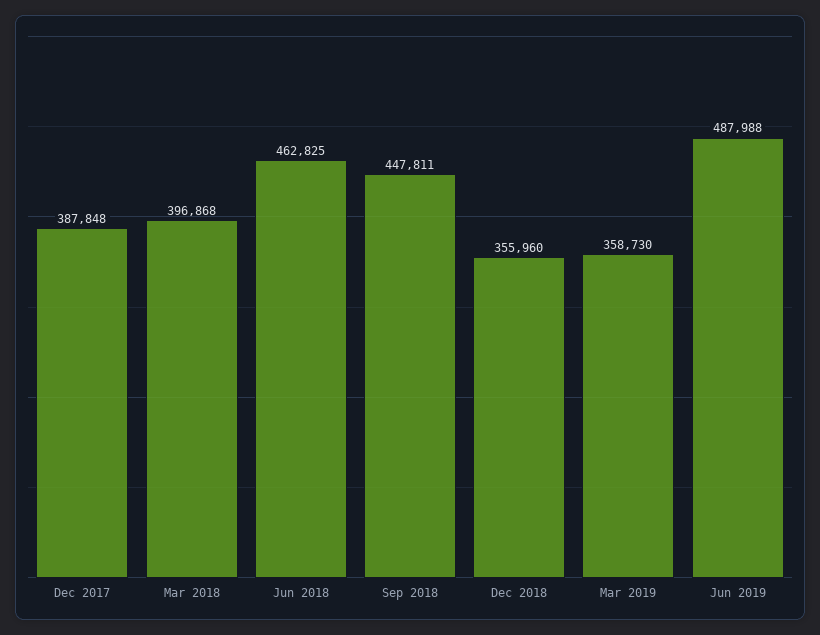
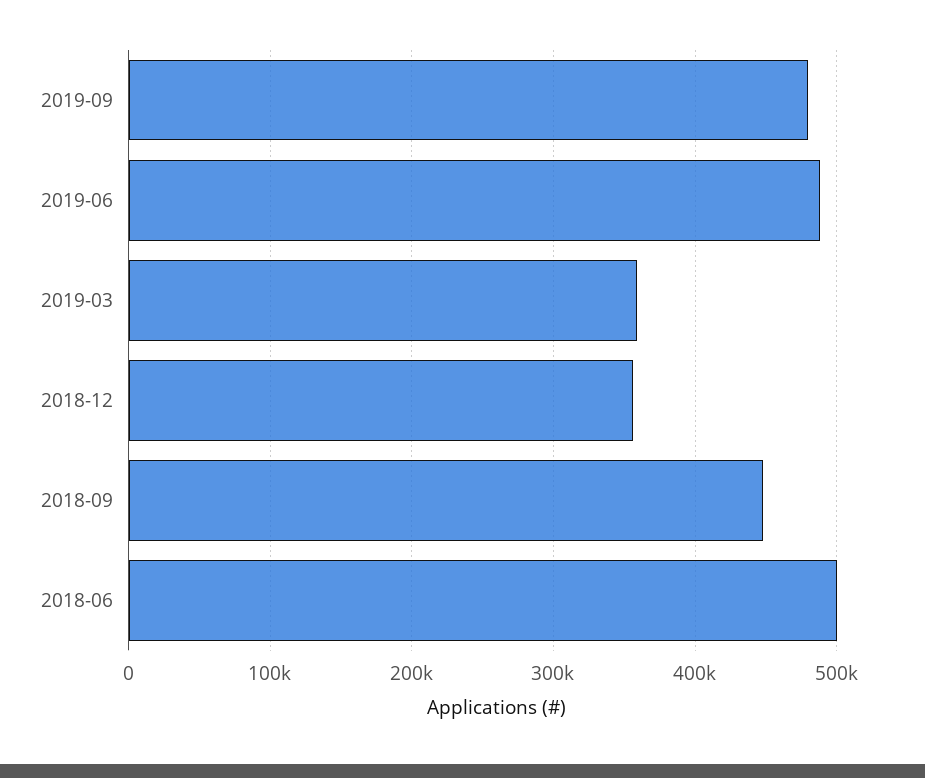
Dec 2017: 387848 -> none
Mar 2018: 396868 -> none
Jun 2018: 462825 -> 500000
2019-09: none -> 480000

